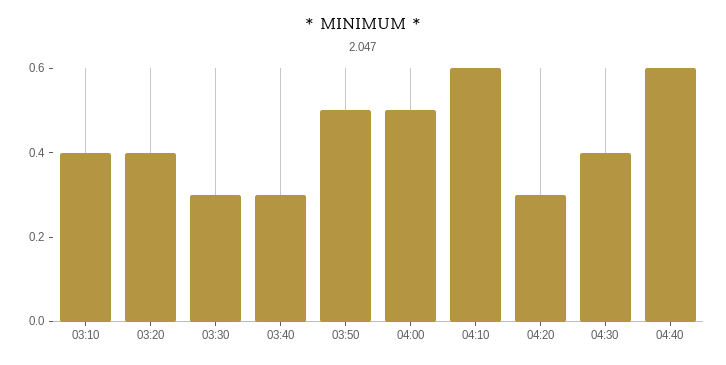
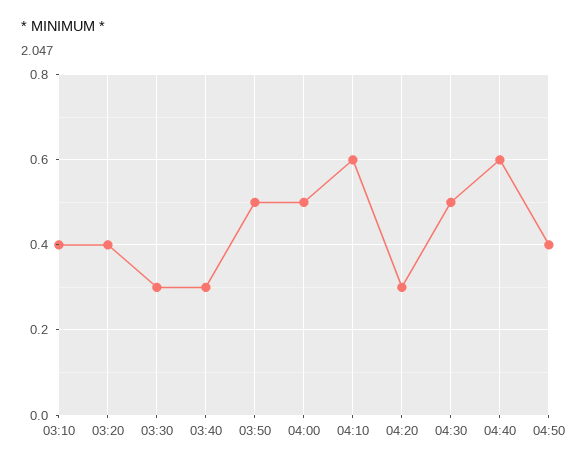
04:30: 0.4 -> 0.5
04:50: none -> 0.4

